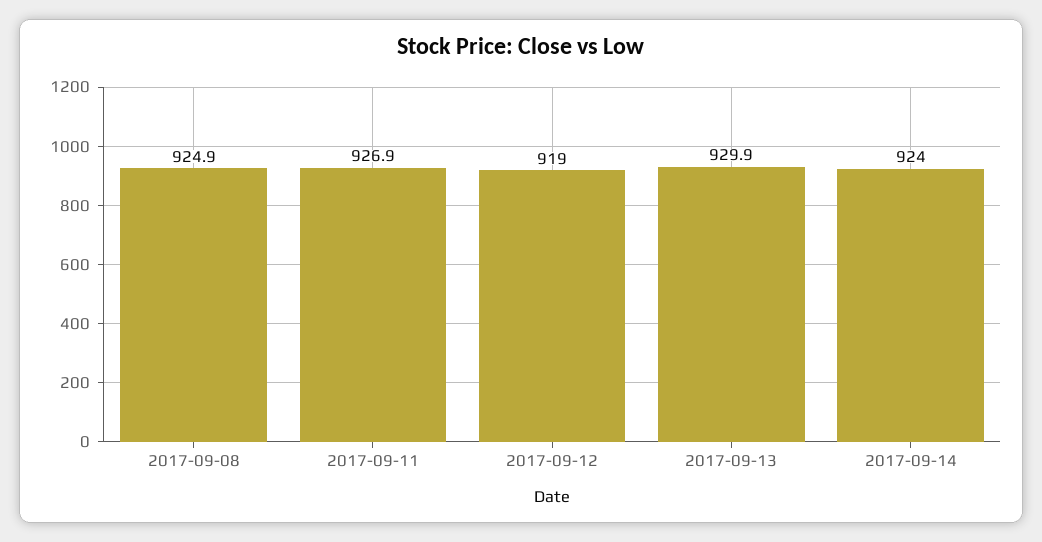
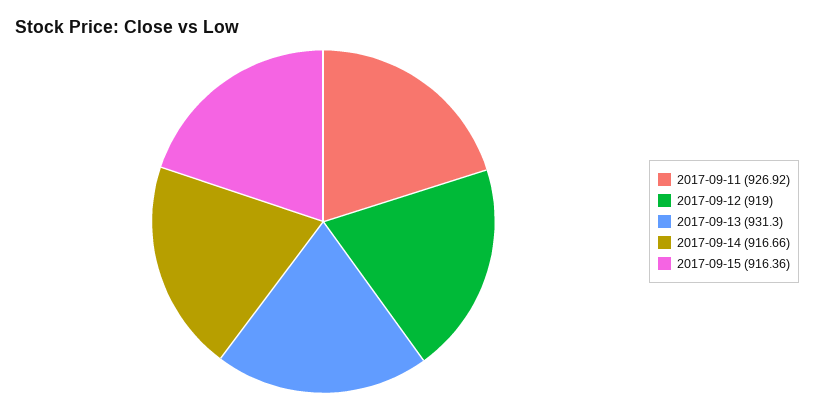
2017-09-08: 924.9 -> none
2017-09-13: 929.9 -> 931.3
2017-09-14: 924 -> 916.66
2017-09-15: none -> 916.36

